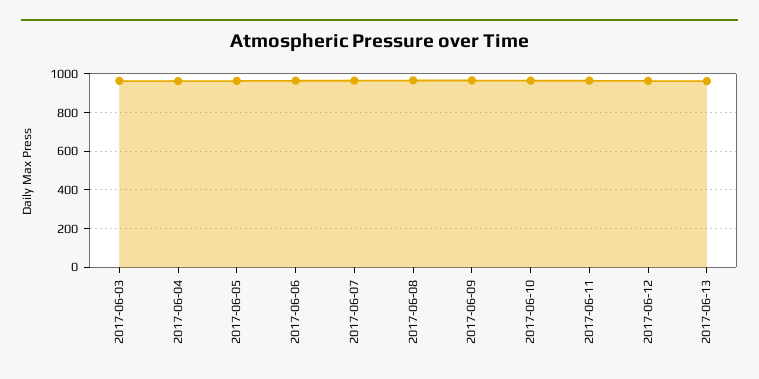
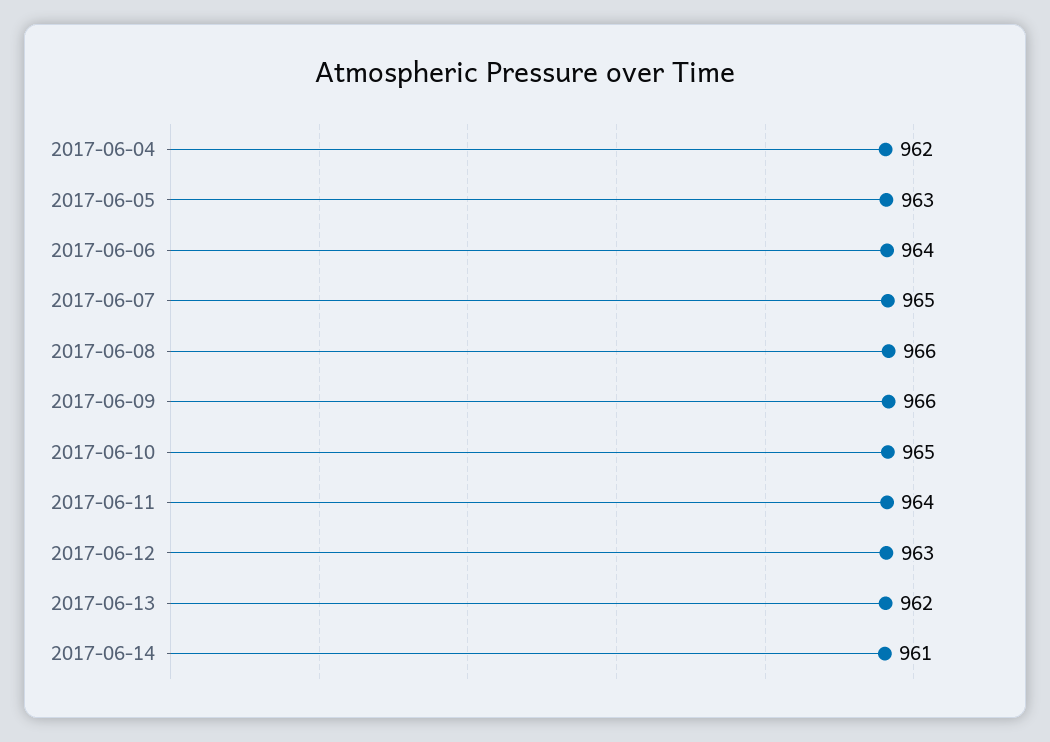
2017-06-03: 950 -> none
2017-06-14: none -> 961

